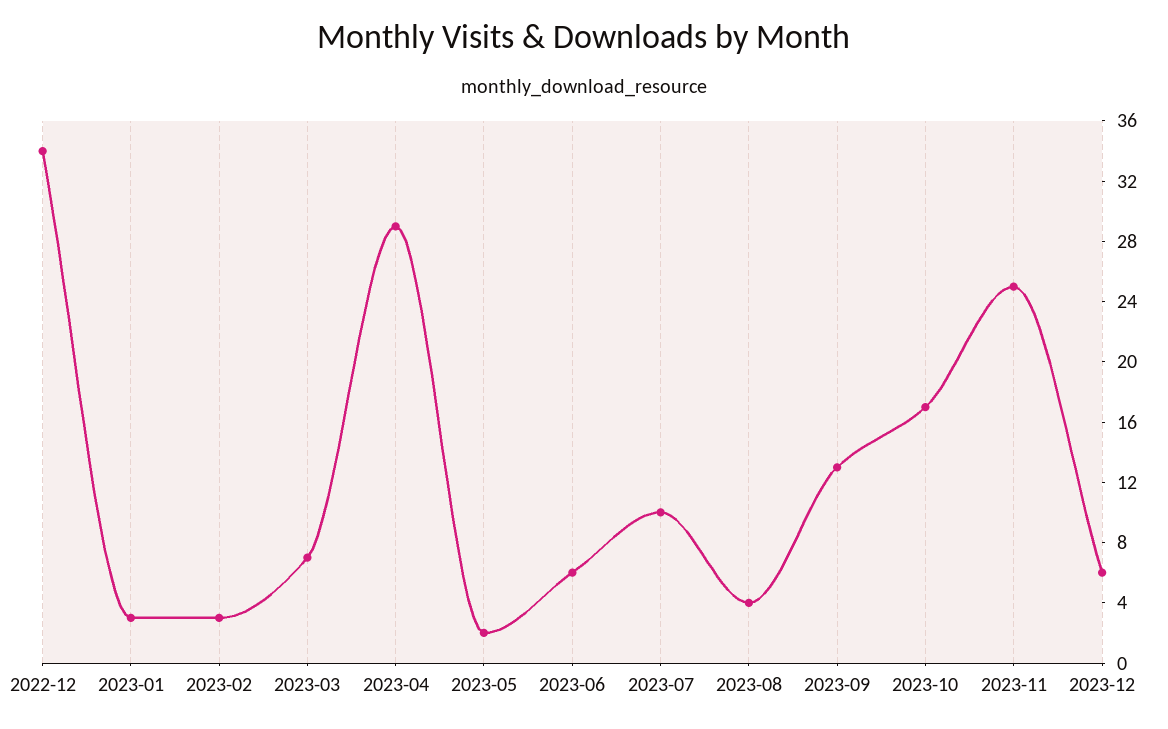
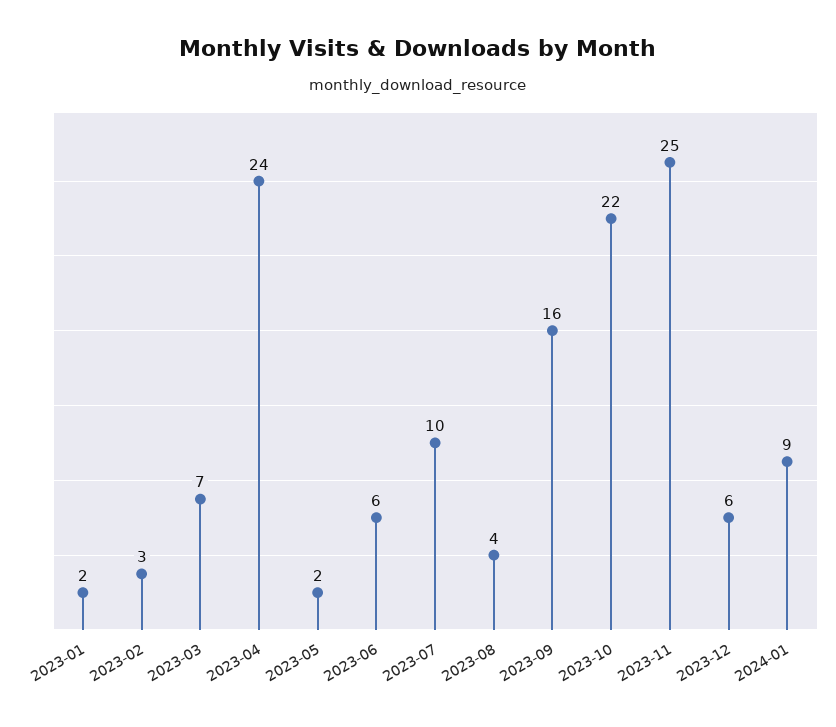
2022-12: 34 -> none
2023-01: 3 -> 2
2023-04: 29 -> 24
2023-09: 13 -> 16
2023-10: 17 -> 22
2024-01: none -> 9

